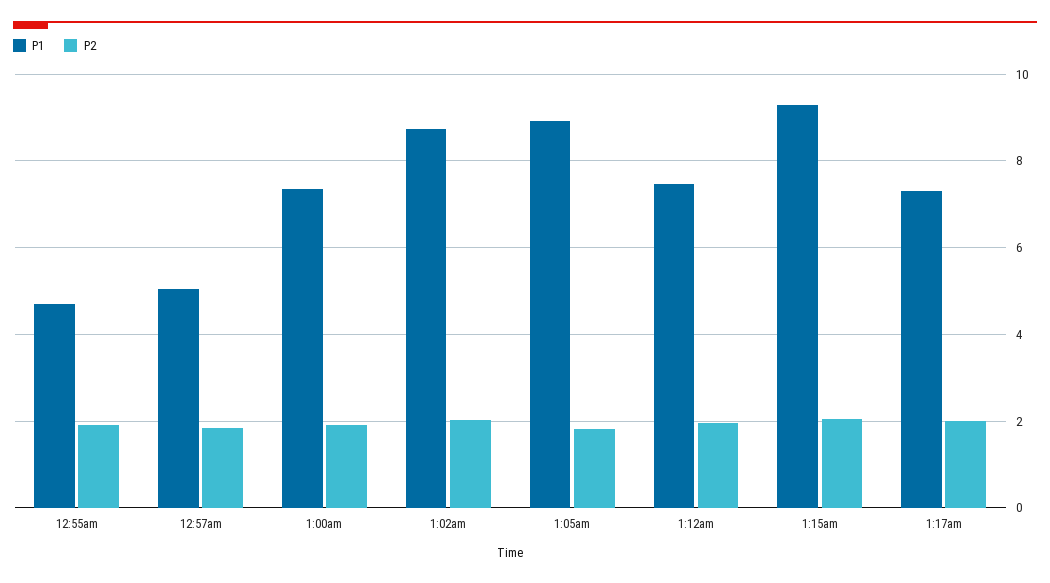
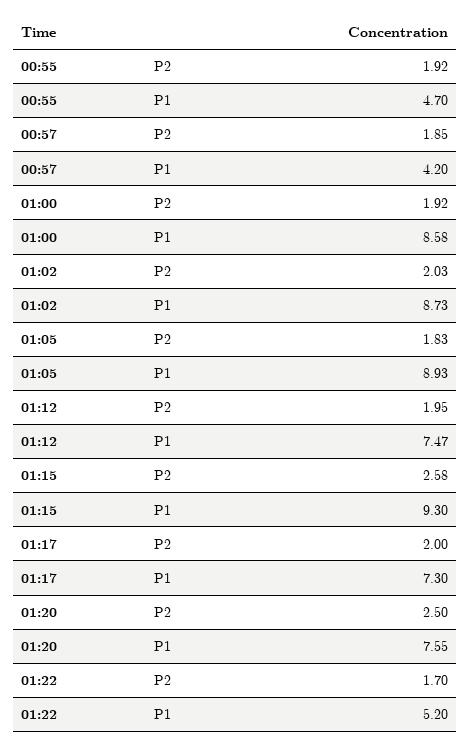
P1, 12:57am: 5 -> 4.2
P1, 1:00am: 7.4 -> 8.58
P2, 1:15am: 2 -> 2.58
P2, 01:20: none -> 2.5
P1, 01:20: none -> 7.55
P2, 01:22: none -> 1.7
P1, 01:22: none -> 5.2

